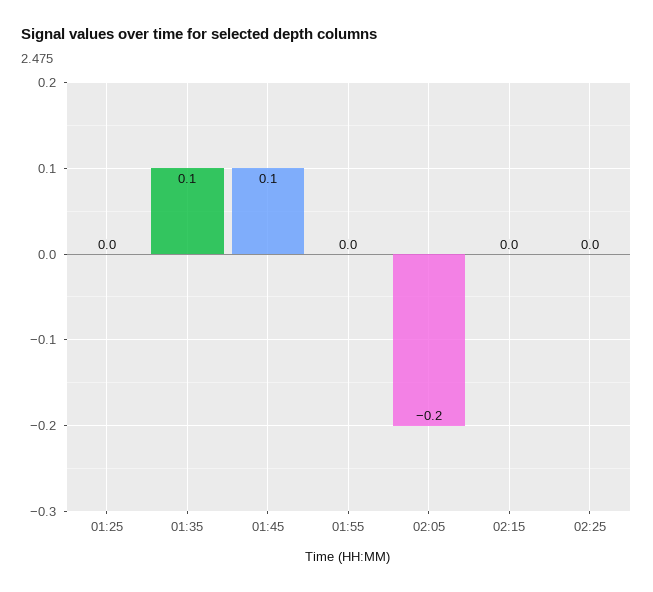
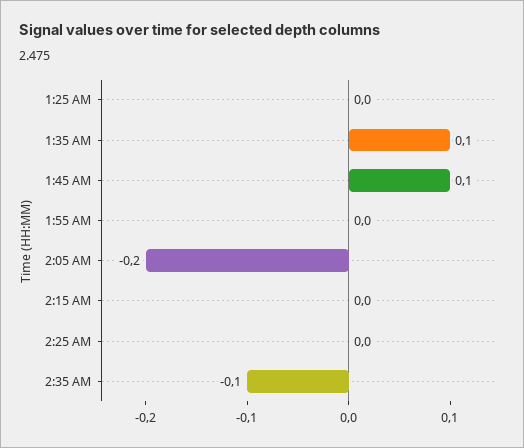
2:35 AM: none -> -0.1

